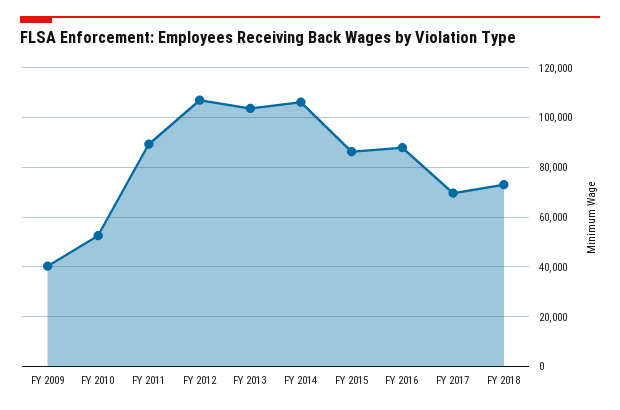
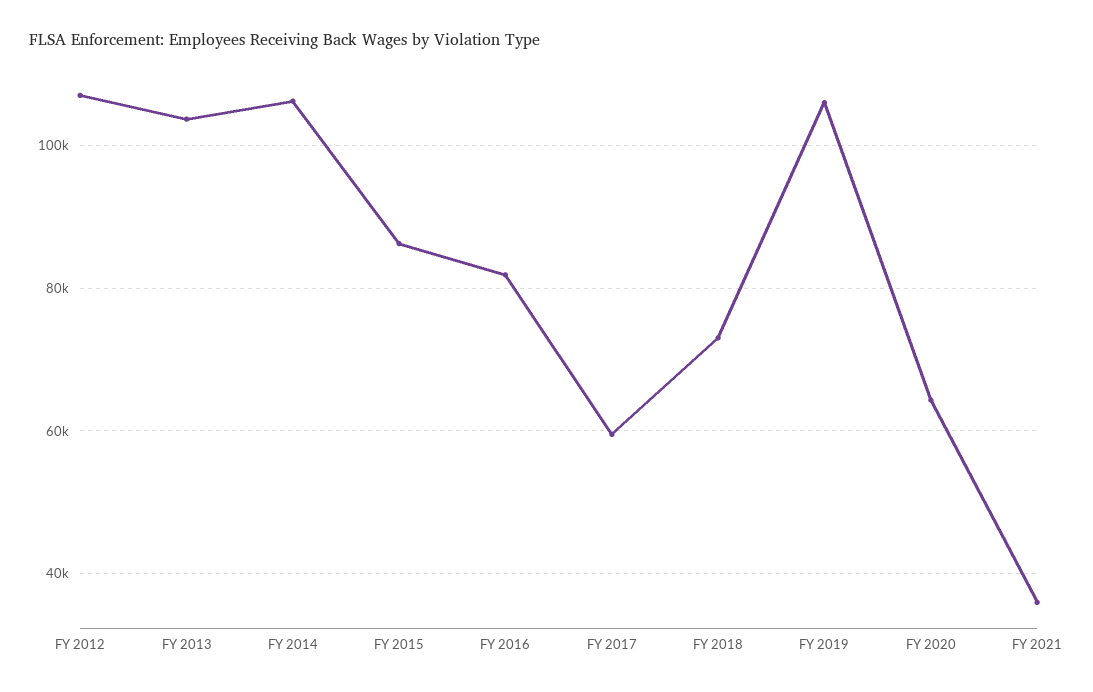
FY 2009: 40000 -> none
FY 2010: 52500 -> none
FY 2011: 90000 -> none
FY 2016: 87500 -> 82000
FY 2017: 70000 -> 60000
FY 2019: none -> 106000
FY 2020: none -> 64000
FY 2021: none -> 36000

